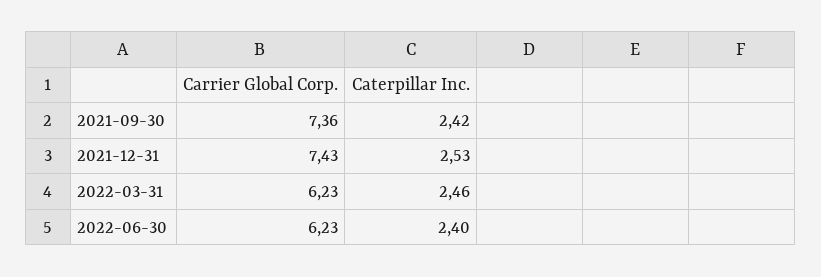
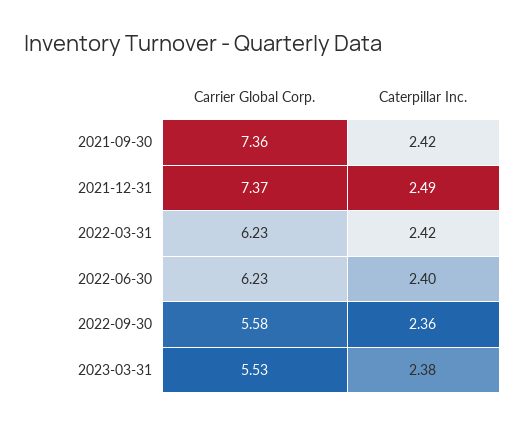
Carrier Global Corp., 2021-12-31: 7.43 -> 7.37
Caterpillar Inc., 2021-12-31: 2.53 -> 2.49
Caterpillar Inc., 2022-03-31: 2.46 -> 2.42
Carrier Global Corp., 2022-09-30: none -> 5.58
Caterpillar Inc., 2022-09-30: none -> 2.36
Carrier Global Corp., 2023-03-31: none -> 5.53
Caterpillar Inc., 2023-03-31: none -> 2.38

